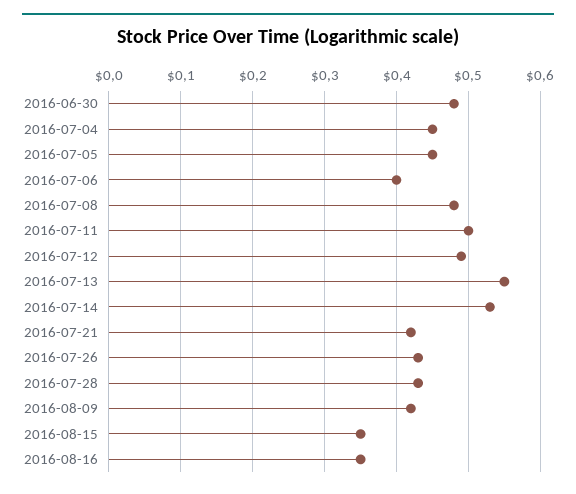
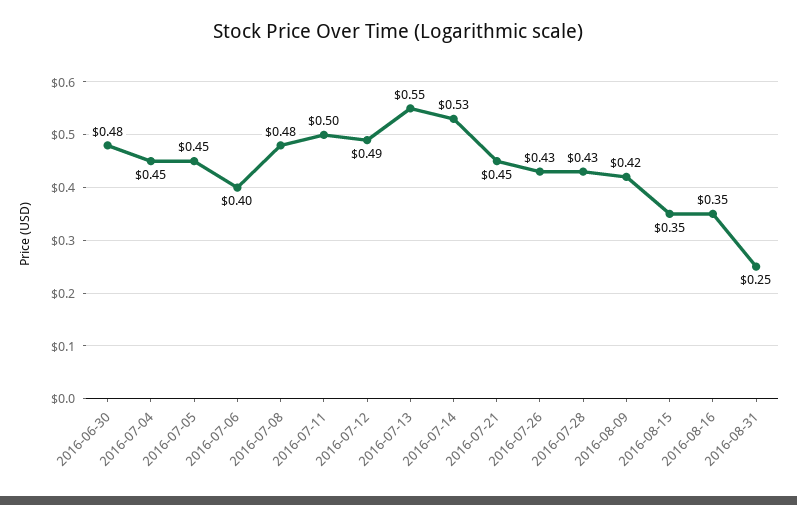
2016-07-21: 0.42 -> 0.45
2016-08-31: none -> 0.25

